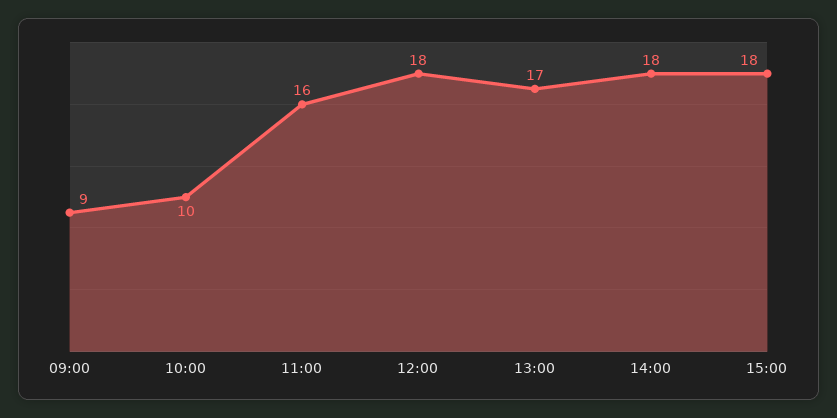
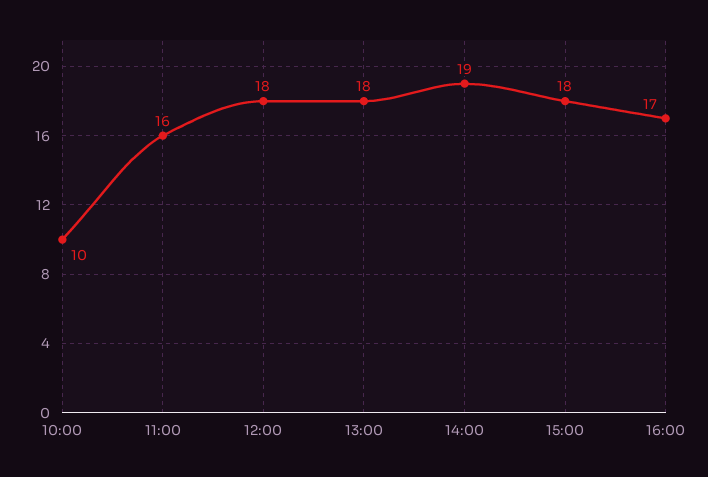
09:00: 9 -> none
13:00: 17 -> 18
14:00: 18 -> 19
16:00: none -> 17

